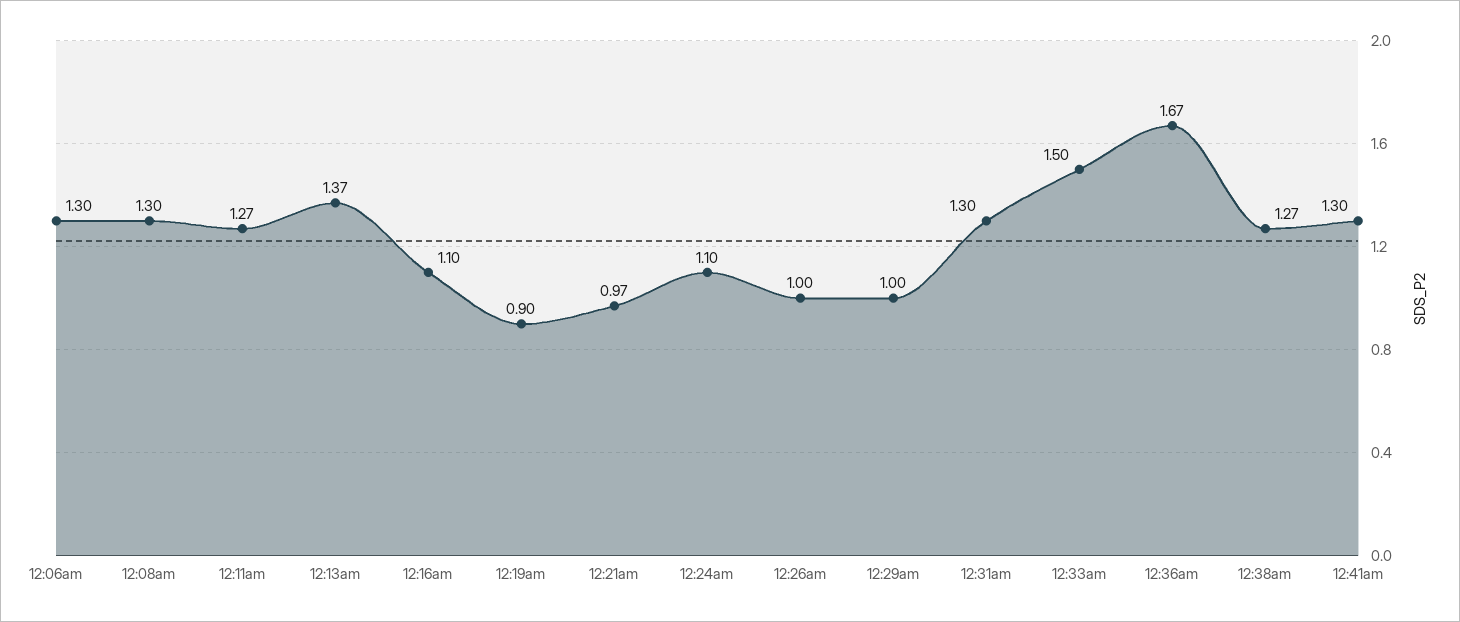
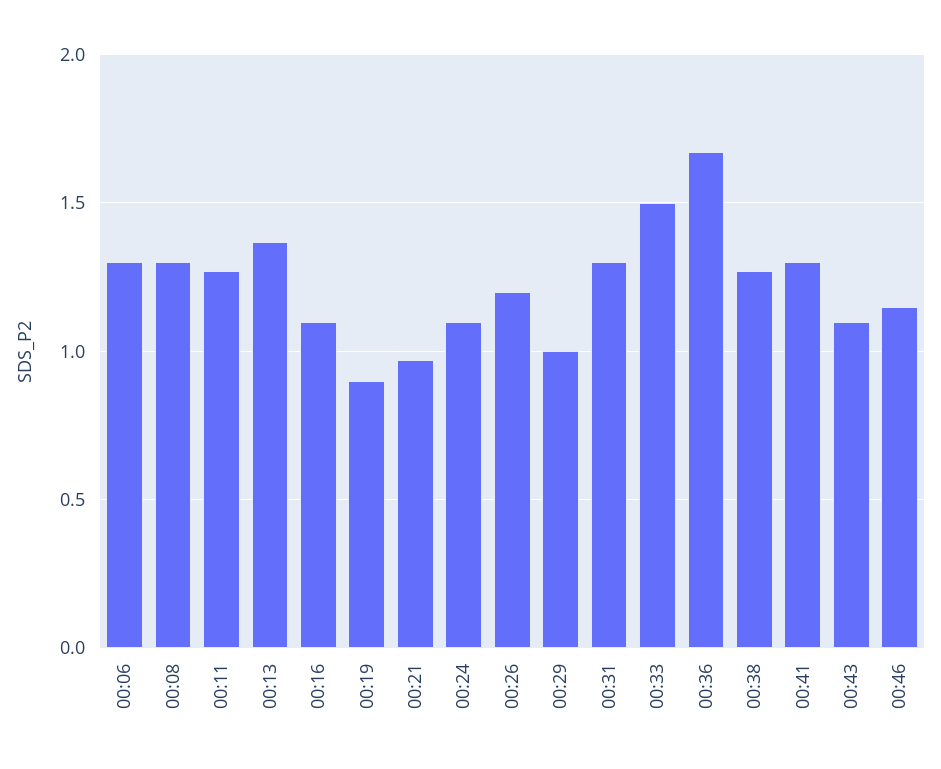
12:26am: 1 -> 1.2
00:43: none -> 1.1
00:46: none -> 1.15

